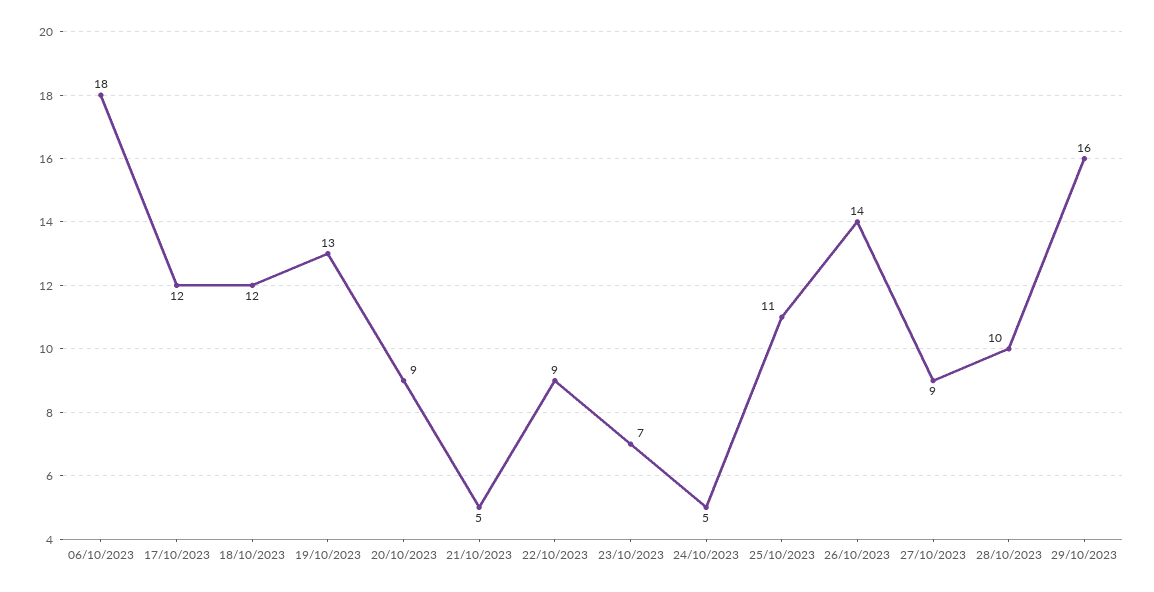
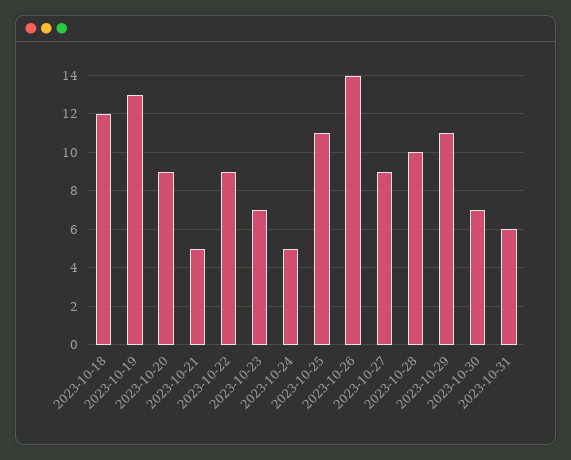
06/10/2023: 18 -> none
17/10/2023: 12 -> none
29/10/2023: 16 -> 11
2023-10-30: none -> 7
2023-10-31: none -> 6

